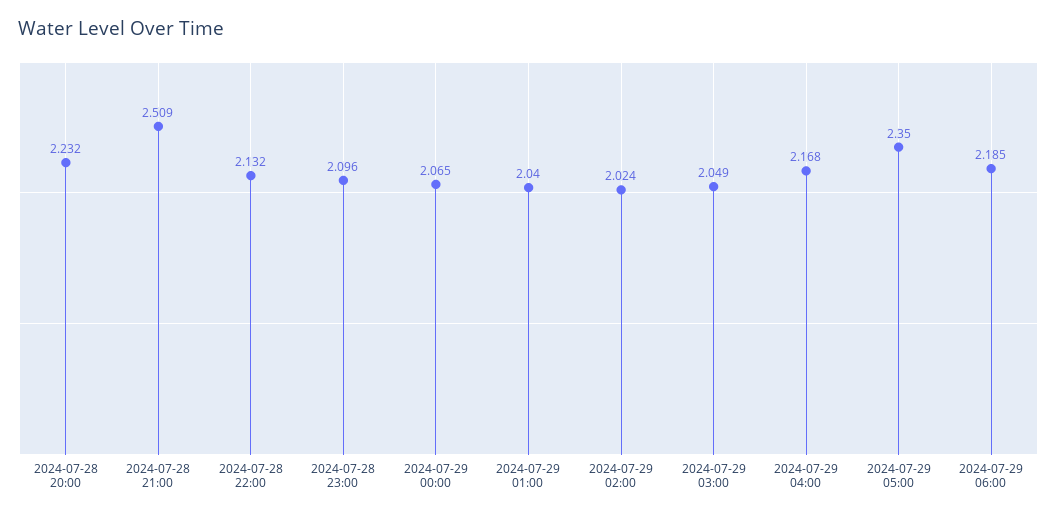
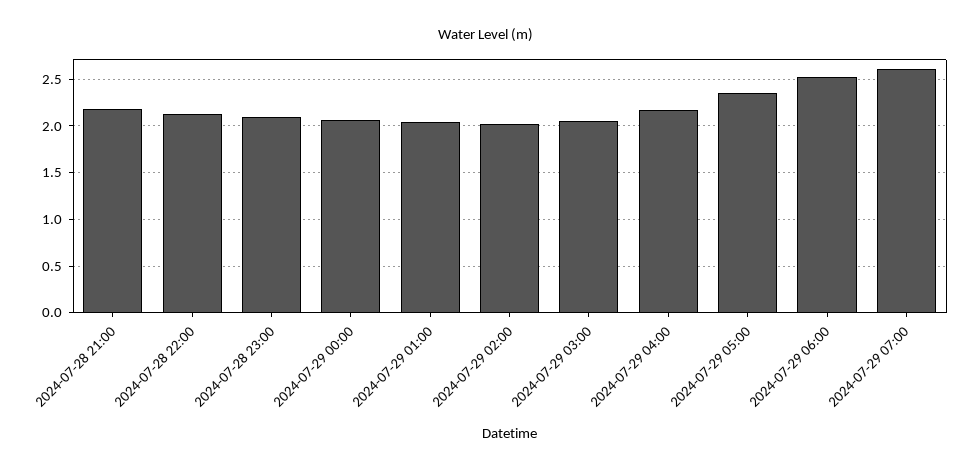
2024-07-28 20:00: 2.232 -> none
2024-07-28 21:00: 2.509 -> 2.2
2024-07-29 06:00: 2.185 -> 2.5
2024-07-29 07:00: none -> 2.6

